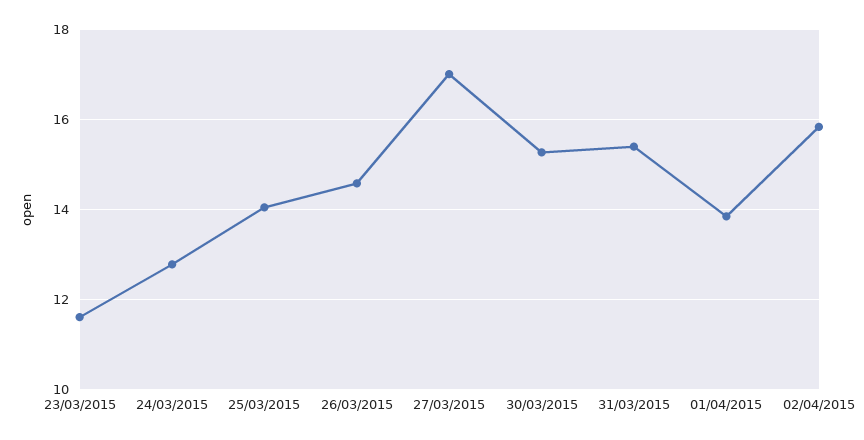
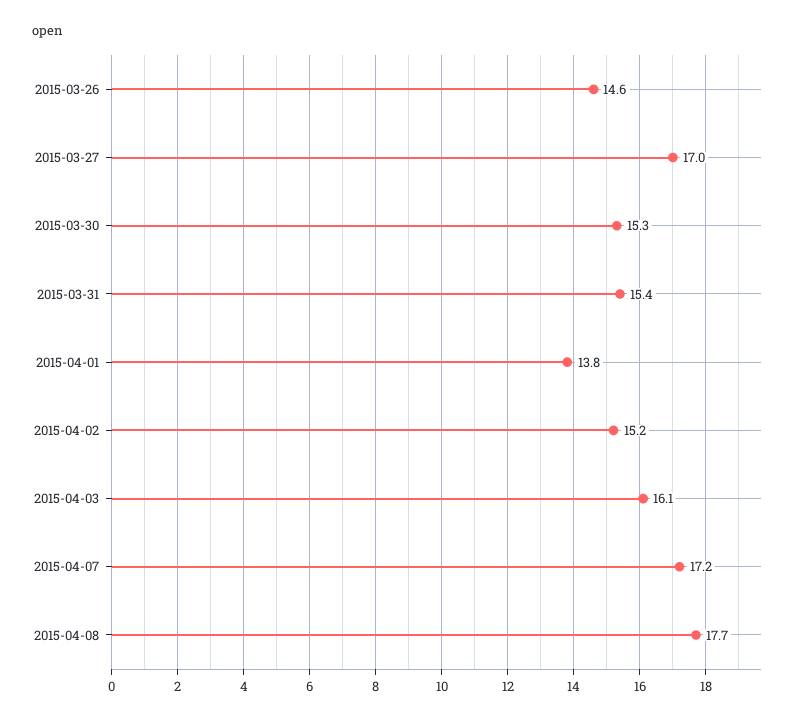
23/03/2015: 11.6 -> none
24/03/2015: 12.8 -> none
25/03/2015: 14 -> none
02/04/2015: 15.8 -> 15.2
2015-04-03: none -> 16.1
2015-04-07: none -> 17.2
2015-04-08: none -> 17.7

